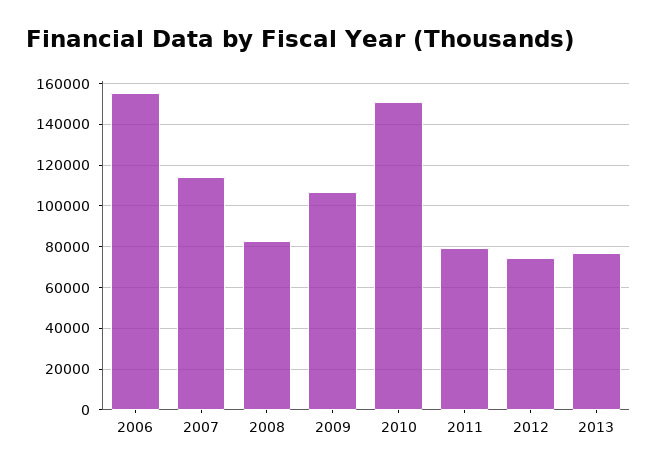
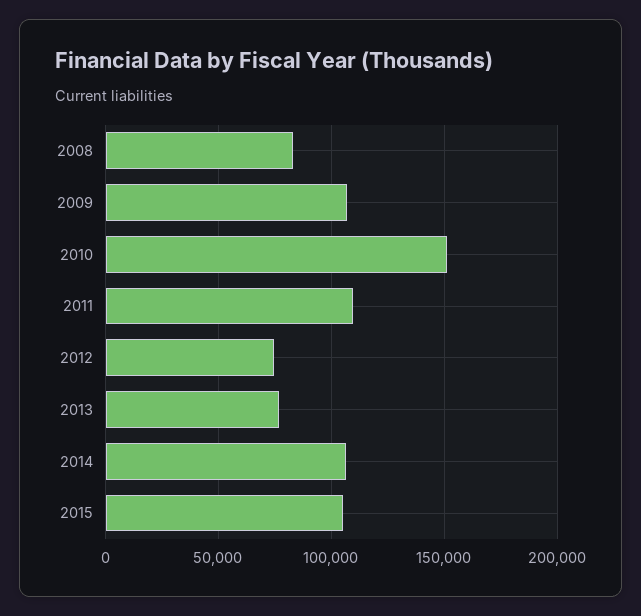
2006: 155000 -> none
2007: 115000 -> none
2011: 80000 -> 110000
2014: none -> 105000
2015: none -> 105000

